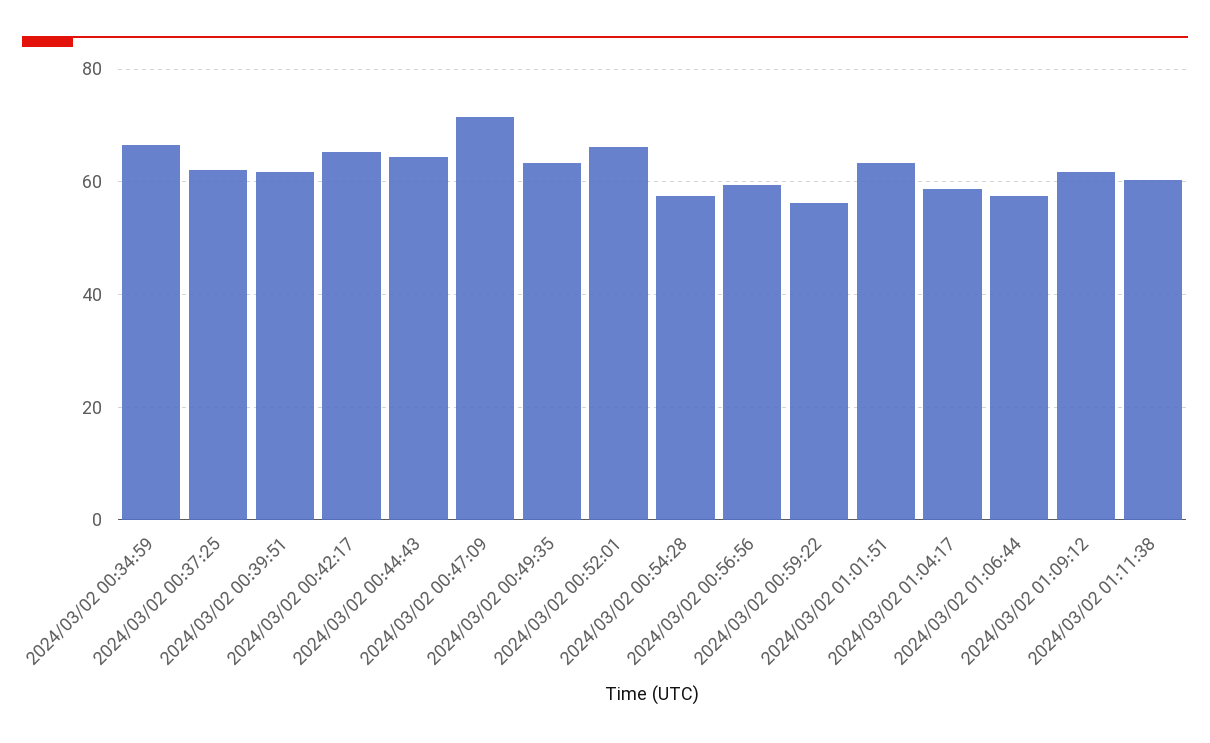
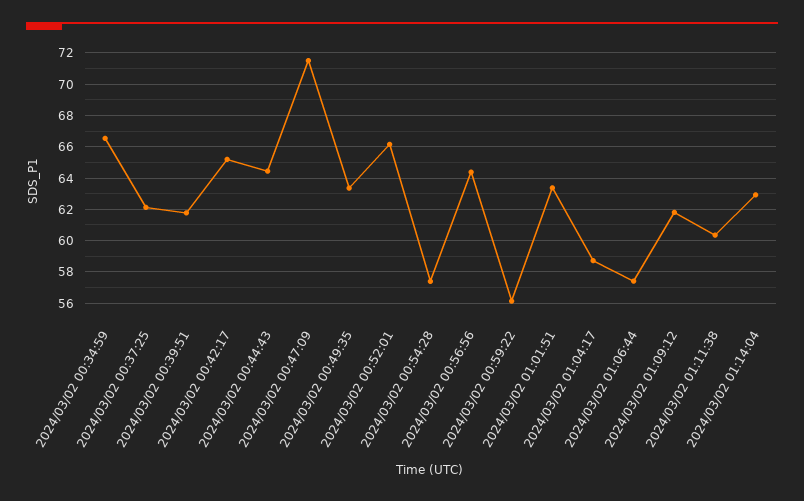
2024/03/02 00:56:56: 60 -> 64.5
2024/03/02 01:14:04: none -> 63

